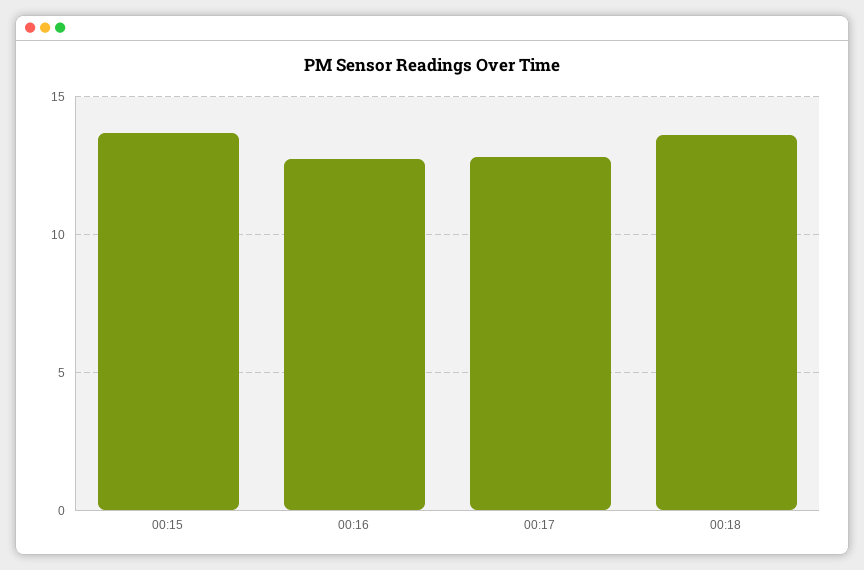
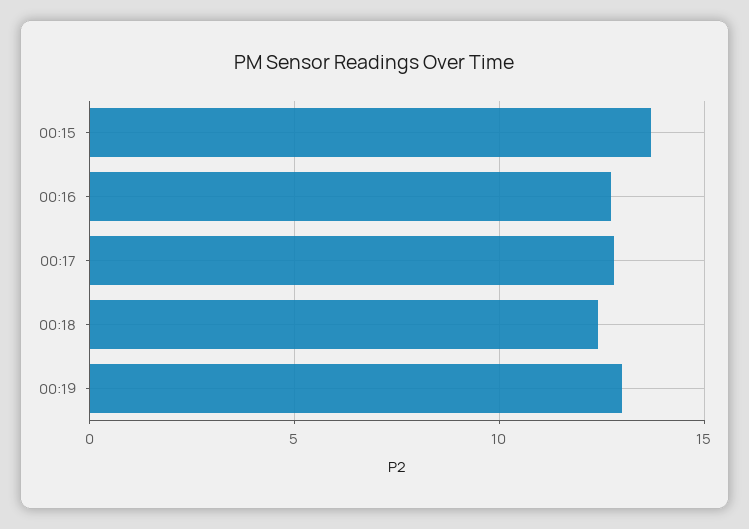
00:18: 13.5 -> 12.5
00:19: none -> 13

